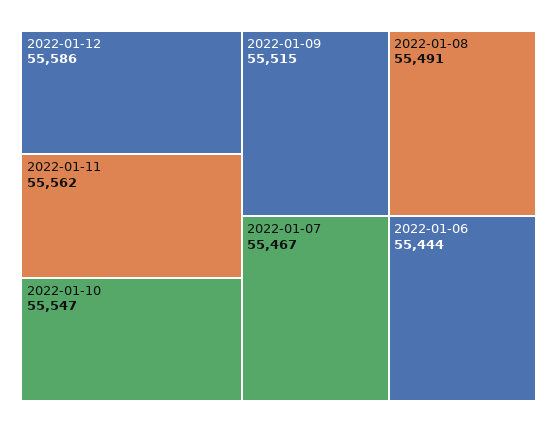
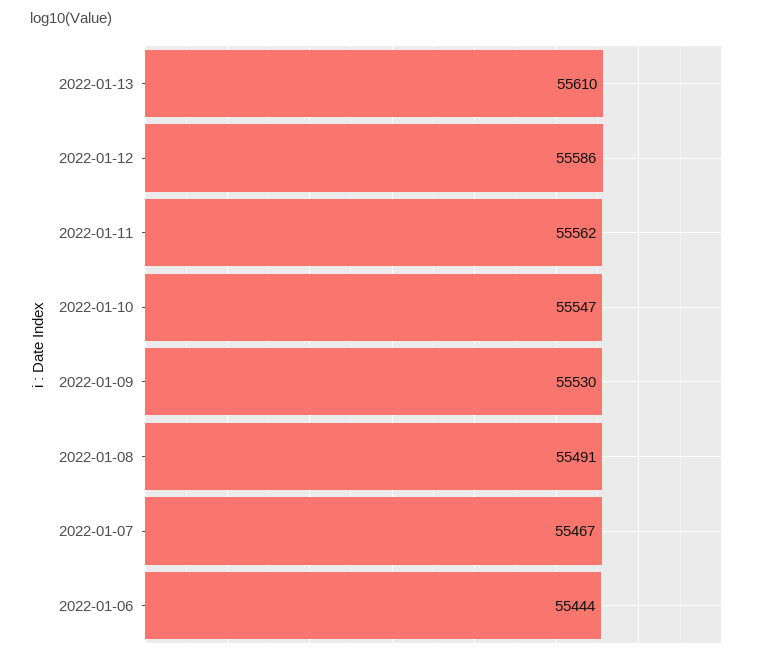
2022-01-09: 55515 -> 55530
2022-01-13: none -> 55610

